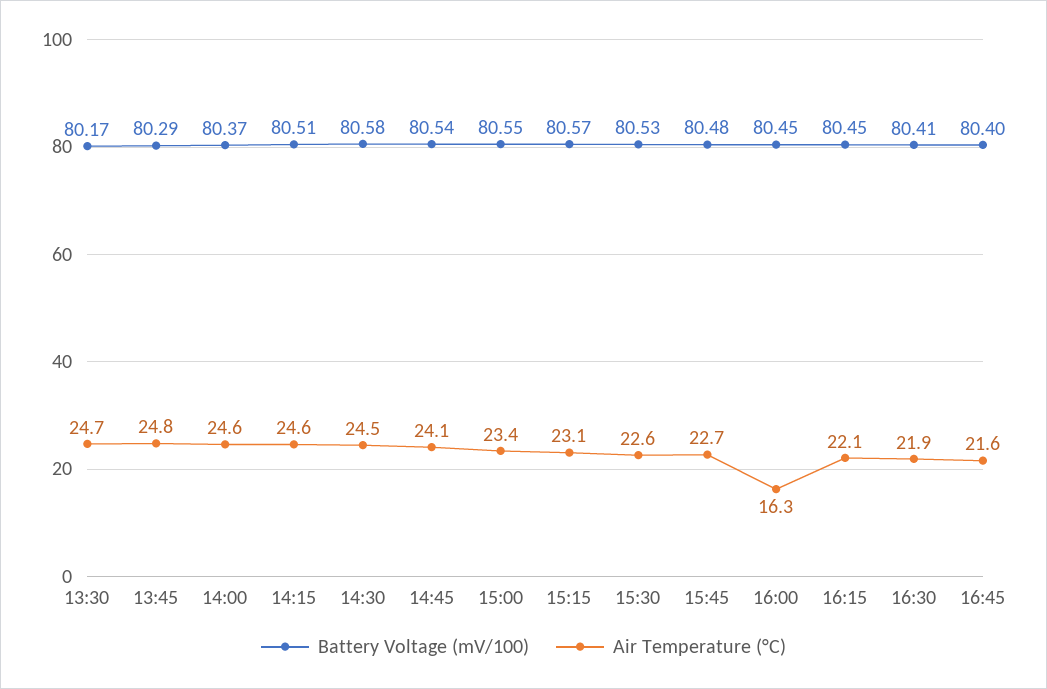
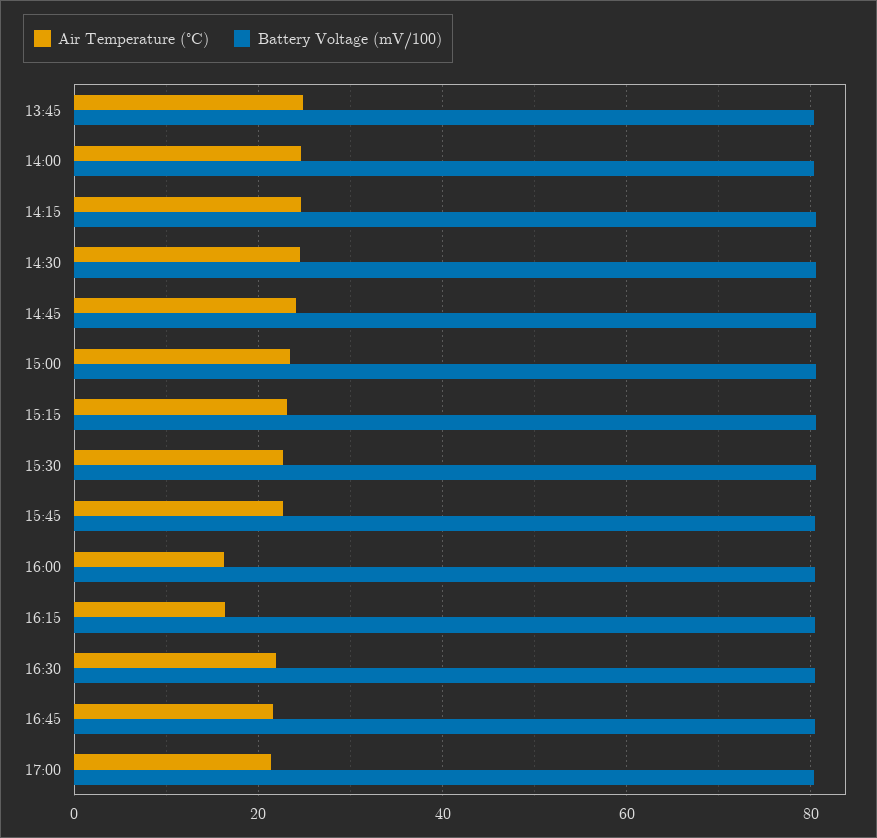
Battery Voltage (mV/100), 13:30: 80.17 -> none
Air Temperature (°C), 13:30: 24.7 -> none
Air Temperature (°C), 16:15: 22.1 -> 16
Air Temperature (°C), 17:00: none -> 22
Battery Voltage (mV/100), 17:00: none -> 80

